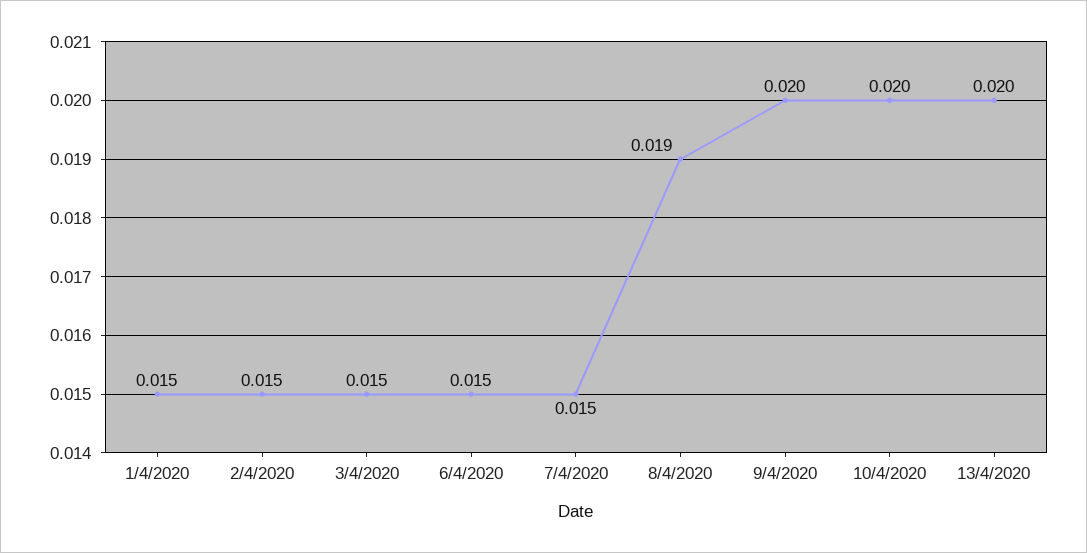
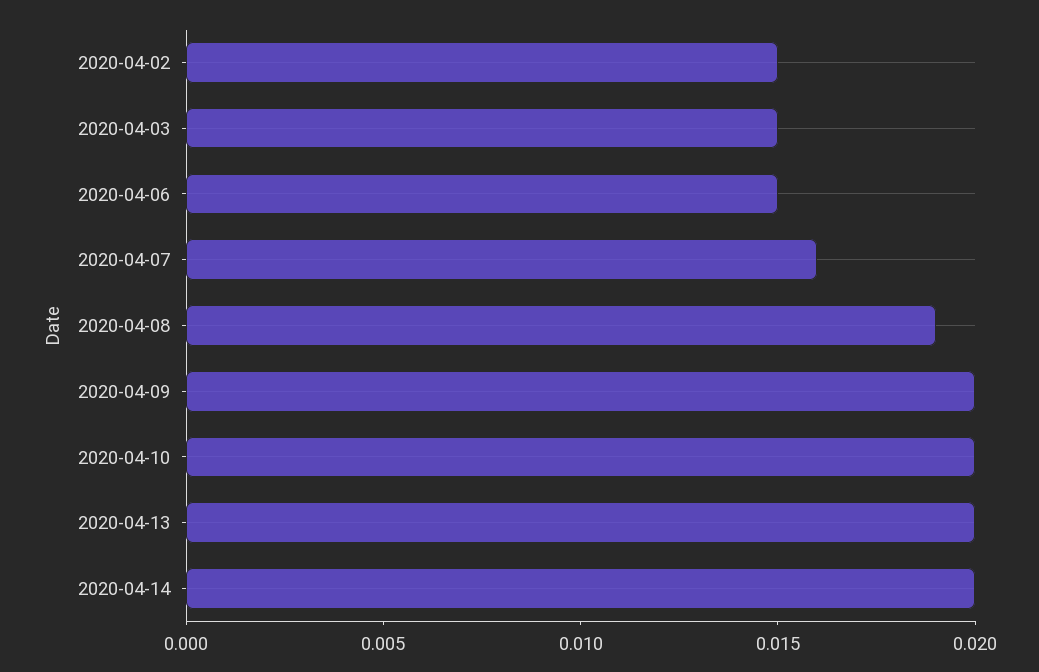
1/4/2020: 0.015 -> none
7/4/2020: 0.015 -> 0.016
2020-04-14: none -> 0.02

